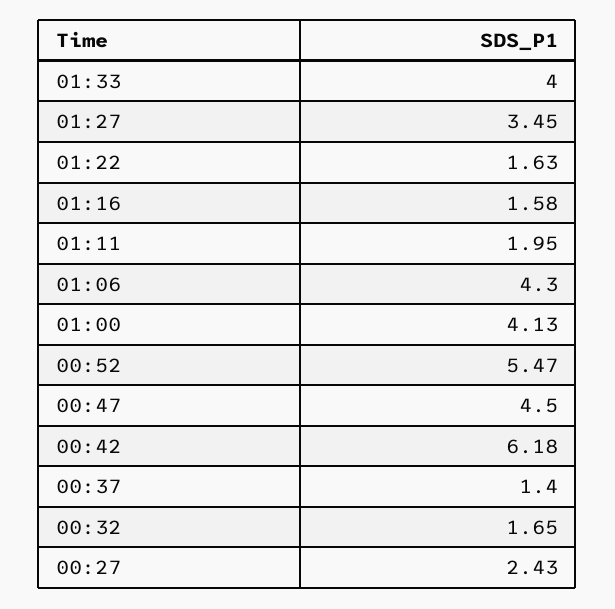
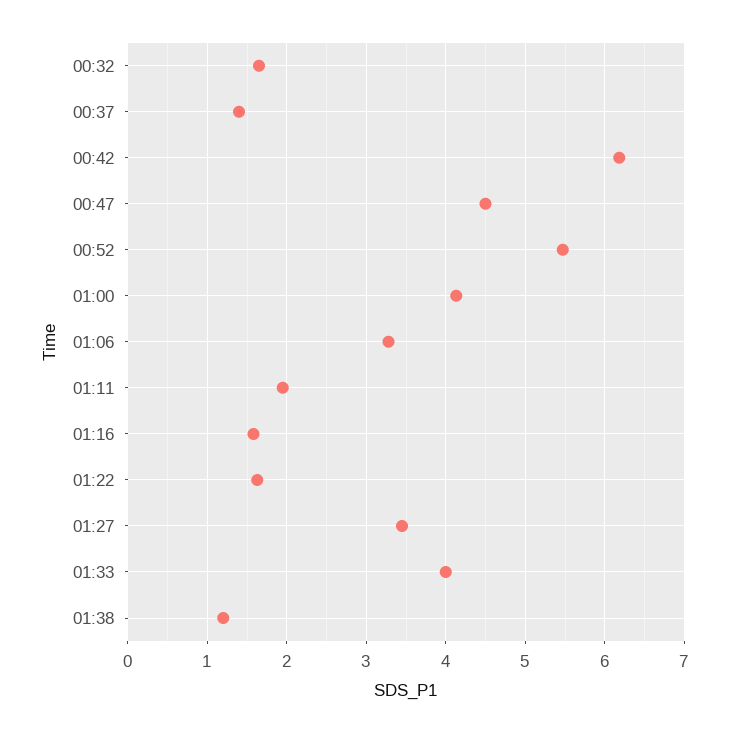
01:06: 4.3 -> 3.3
00:27: 2.43 -> none
01:38: none -> 1.2

